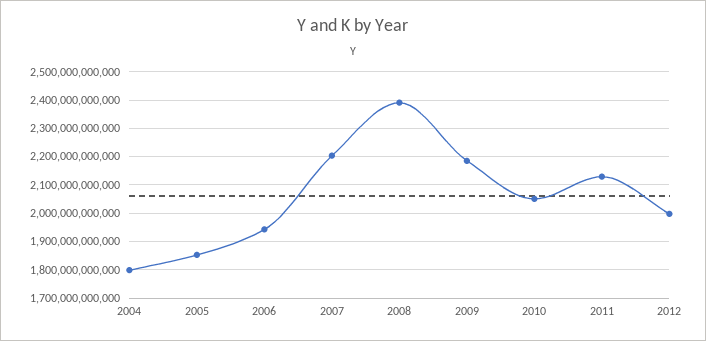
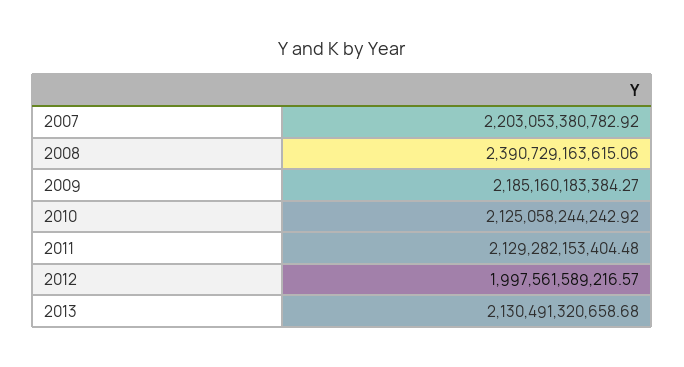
2004: 1800000000000 -> none
2005: 1850000000000 -> none
2006: 1950000000000 -> none
2010: 2050000000000 -> 2125058244242.92
2013: none -> 2130491320658.68

